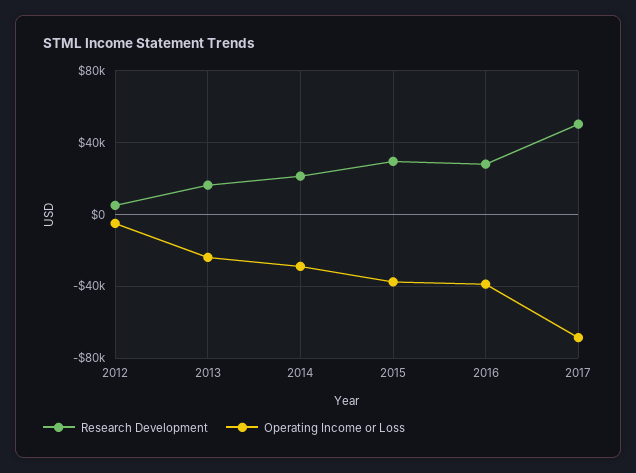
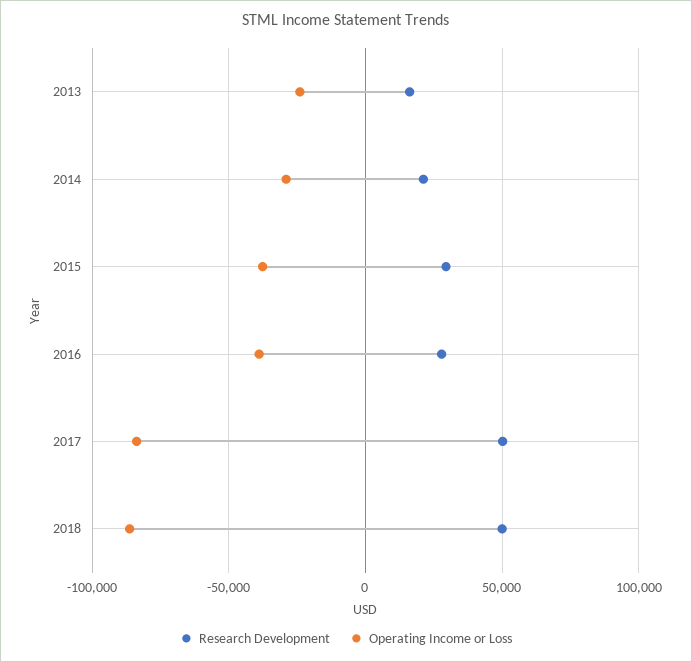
Research Development, 2012: 5000 -> none
Operating Income or Loss, 2012: -5000 -> none
Operating Income or Loss, 2017: -70000 -> -85000
Research Development, 2018: none -> 50000
Operating Income or Loss, 2018: none -> -85000

